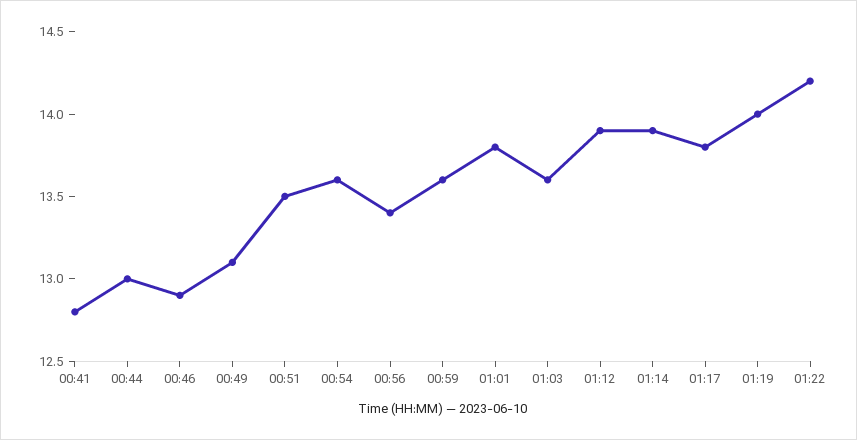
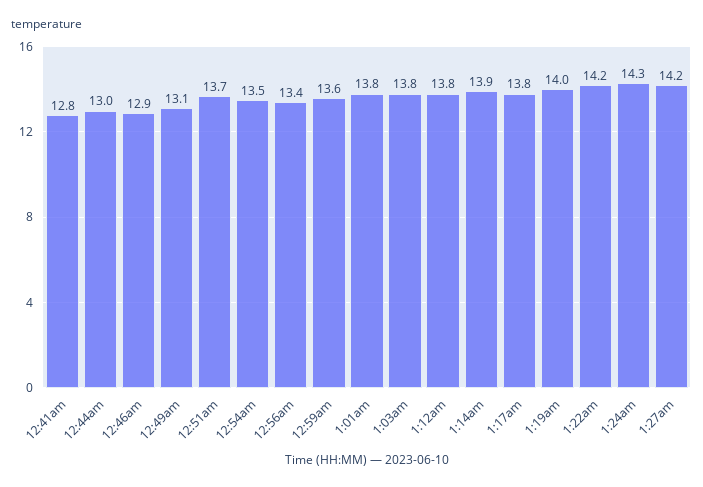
00:51: 13.5 -> 13.7
00:54: 13.6 -> 13.5
01:03: 13.6 -> 13.8
01:12: 13.9 -> 13.8
1:24am: none -> 14.3
1:27am: none -> 14.2

